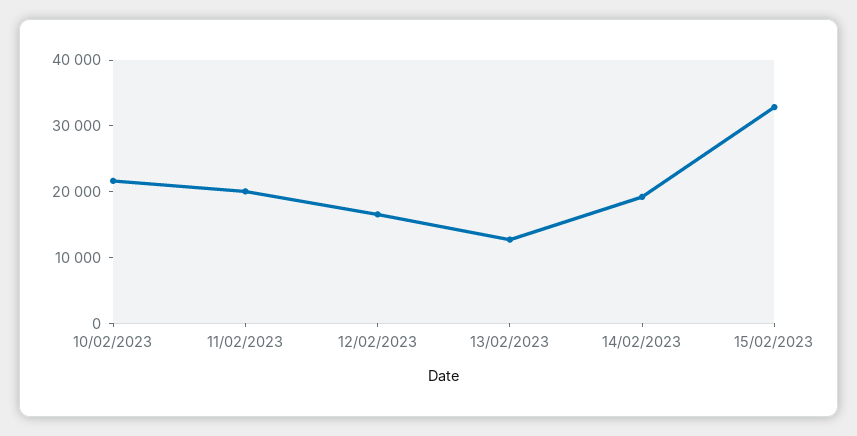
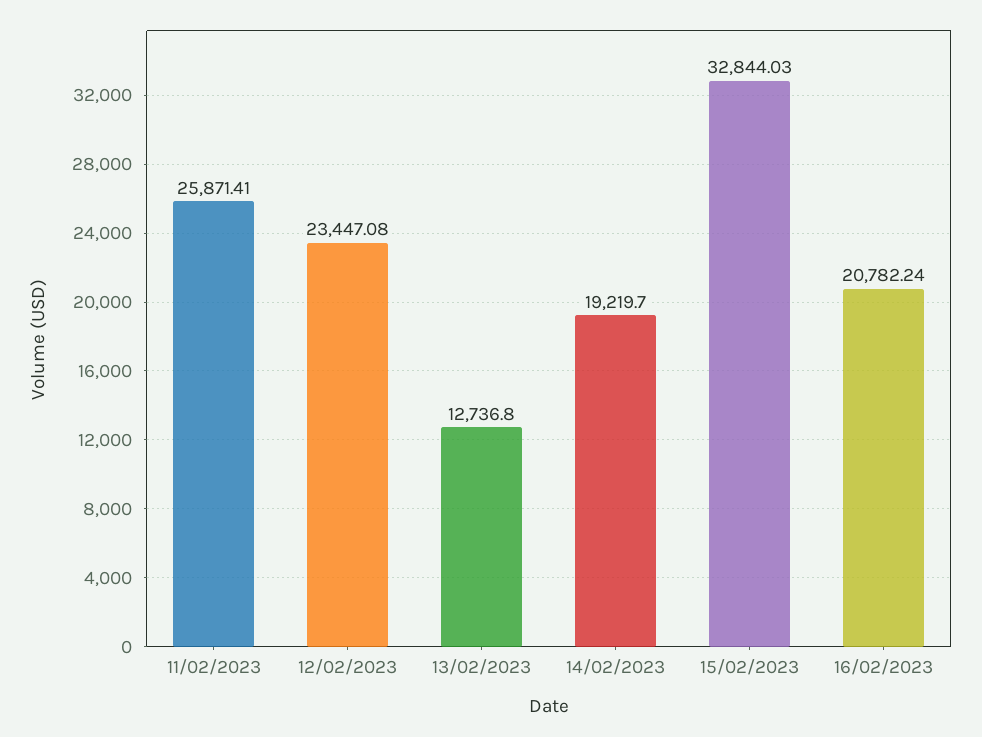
10/02/2023: 22000 -> none
11/02/2023: 20000 -> 25871.41
12/02/2023: 16000 -> 23447.08
16/02/2023: none -> 20782.24

